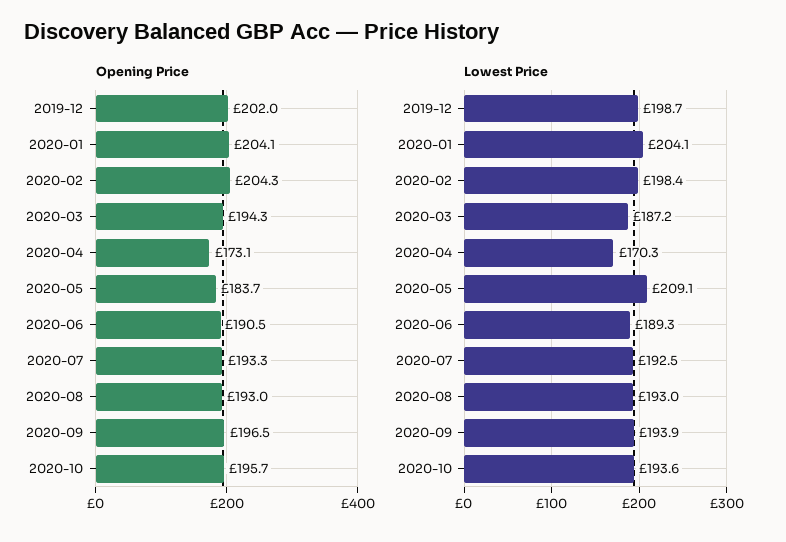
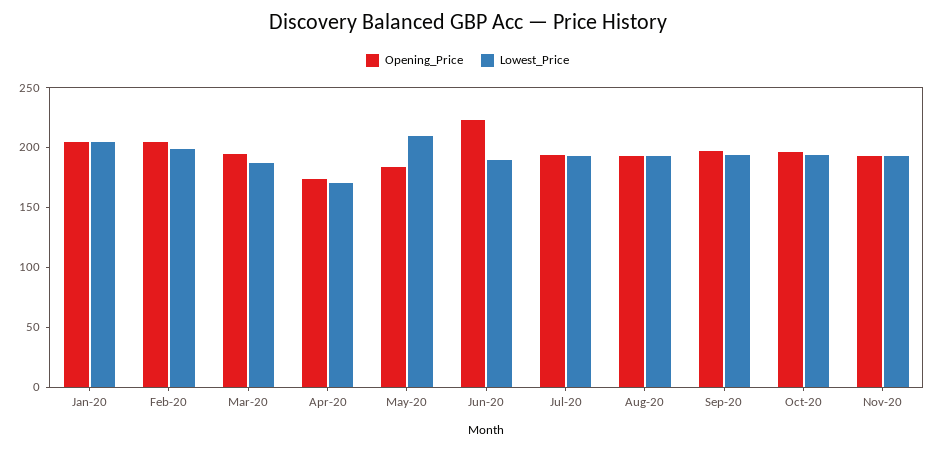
Opening Price, 2019-12: 202 -> none
Opening Price, 2020-06: 190.5 -> 220
Lowest Price, 2019-12: 198.7 -> none
Opening Price, Nov-20: none -> 190
Lowest Price, Nov-20: none -> 190

